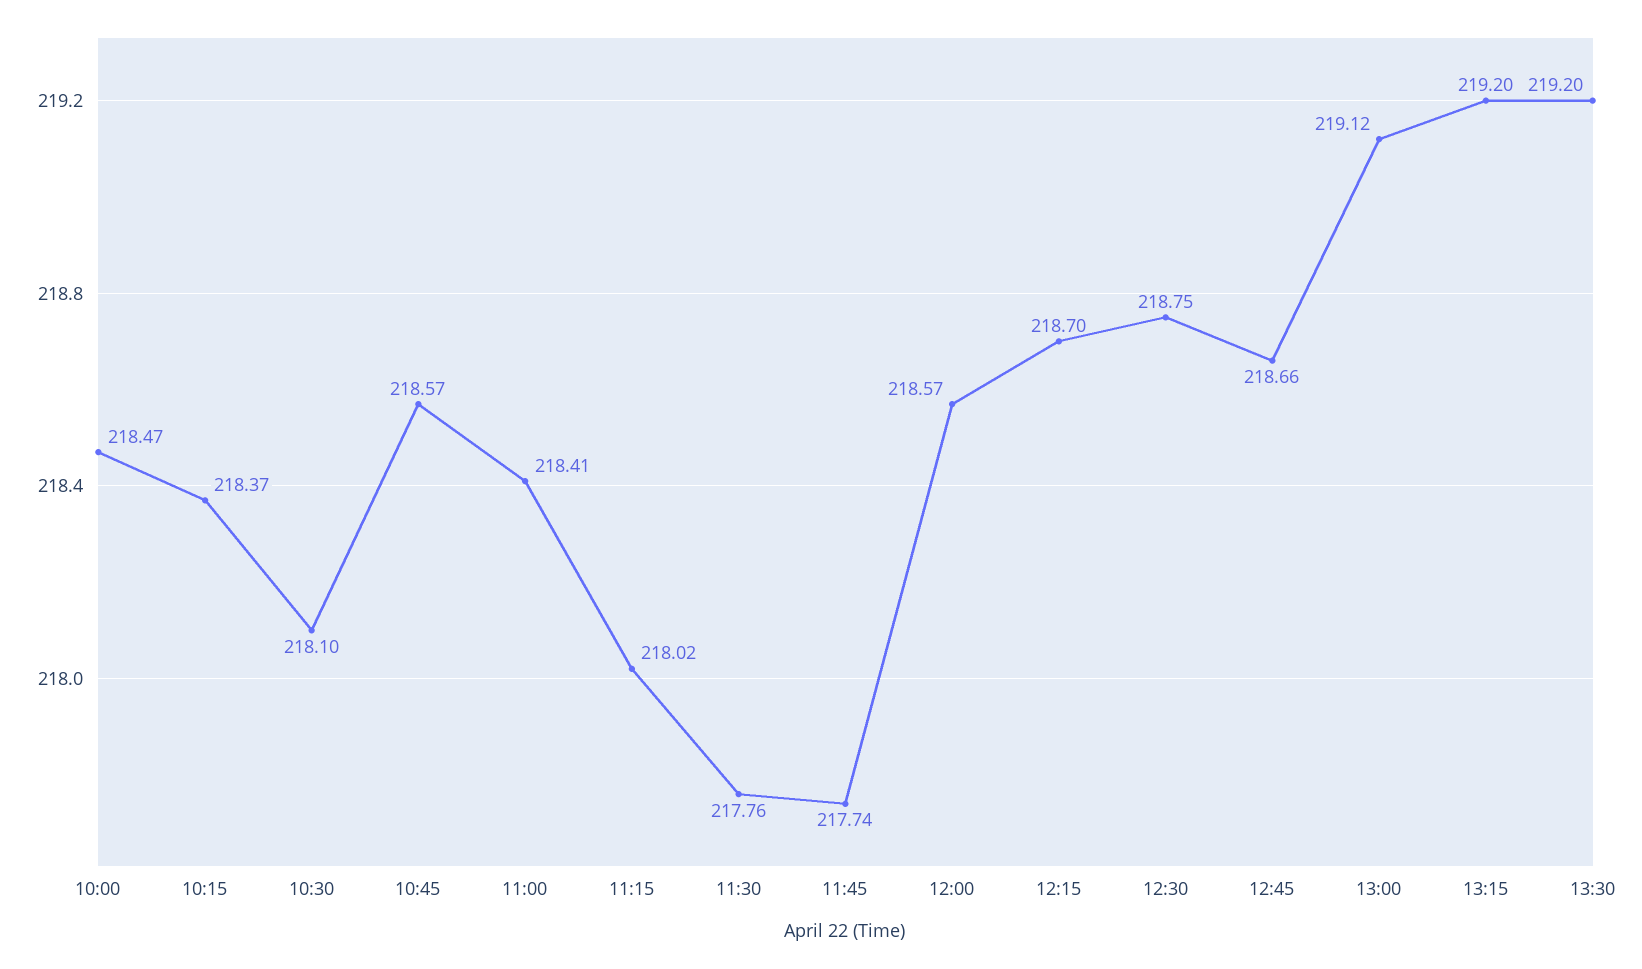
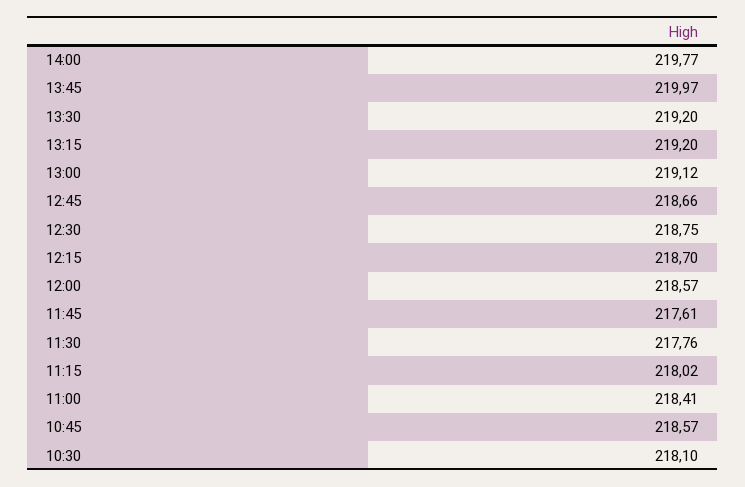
10:00: 218.47 -> none
10:15: 218.37 -> none
11:45: 217.74 -> 217.61
14:00: none -> 219.77
13:45: none -> 219.97

